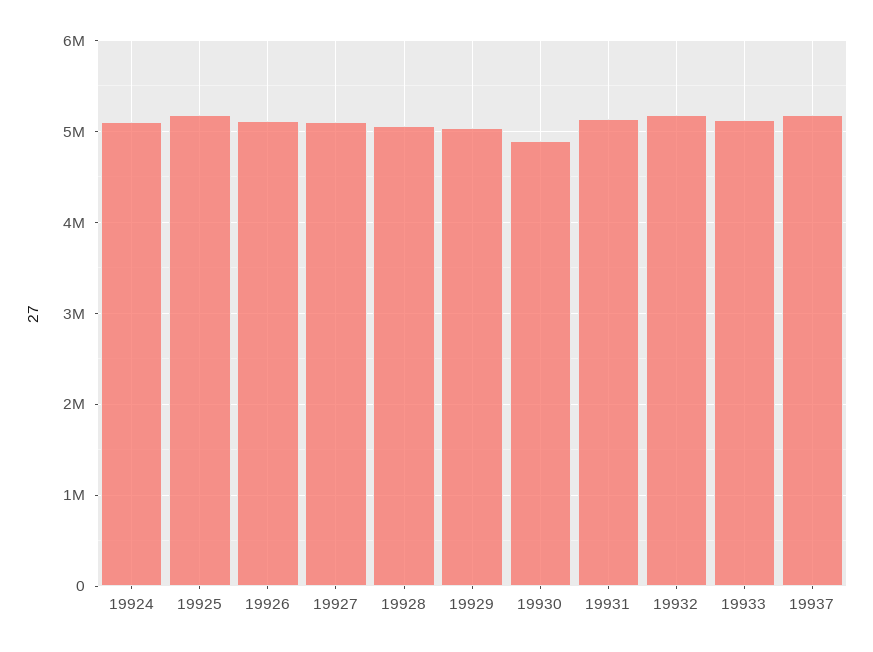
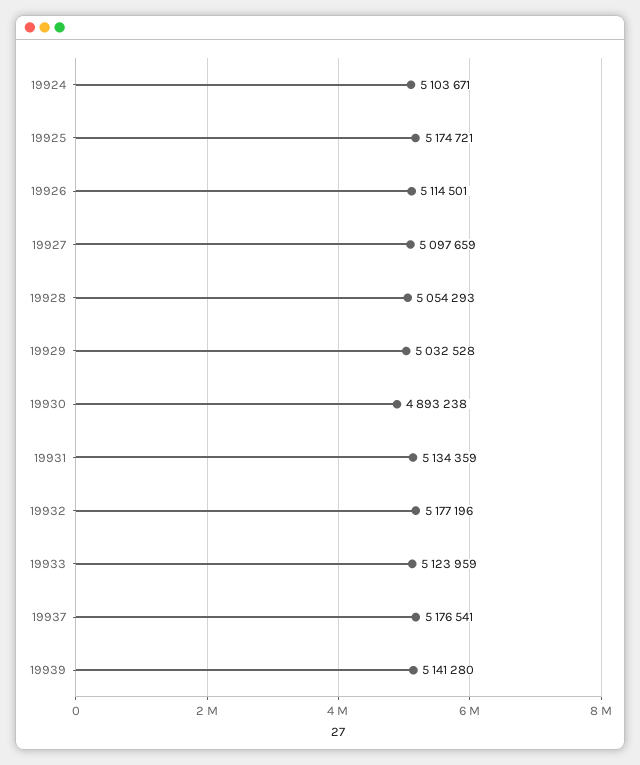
19939: none -> 5141280

